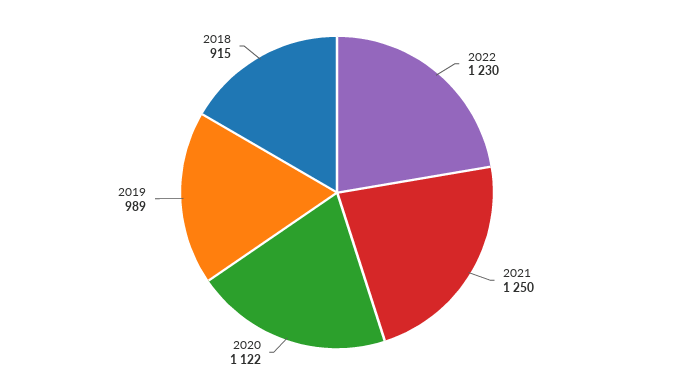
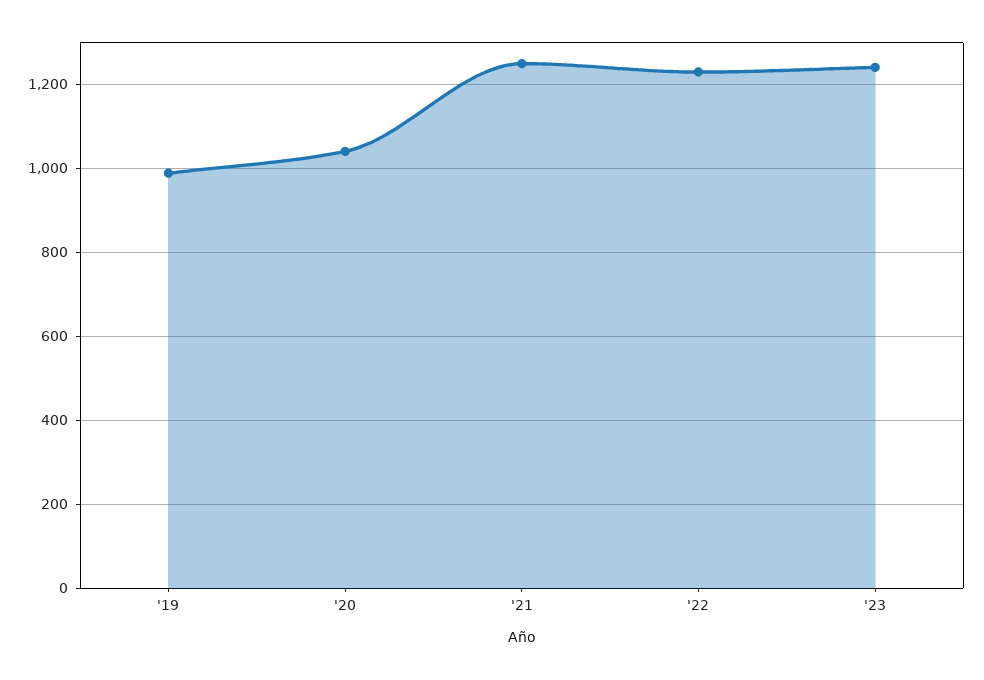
2020: 1122 -> 1040
2018: 915 -> none
'23: none -> 1240

